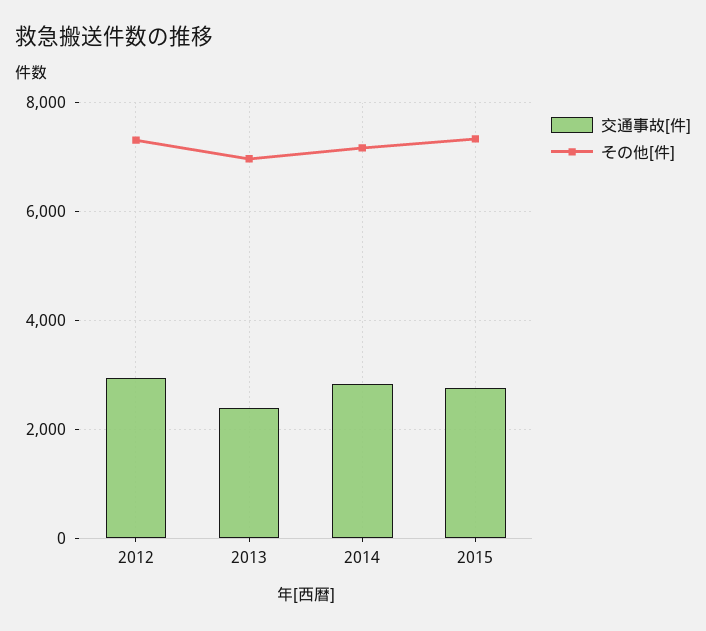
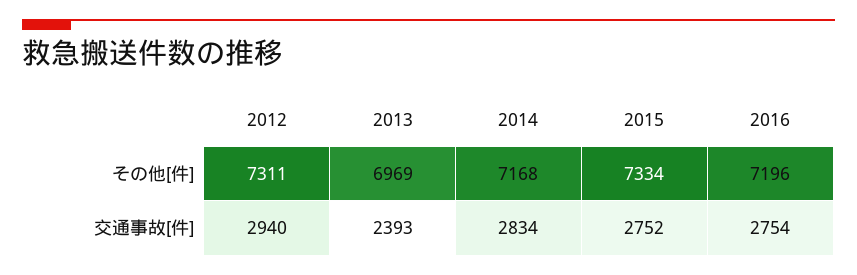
その他[件], 2016: none -> 7196
交通事故[件], 2016: none -> 2754

